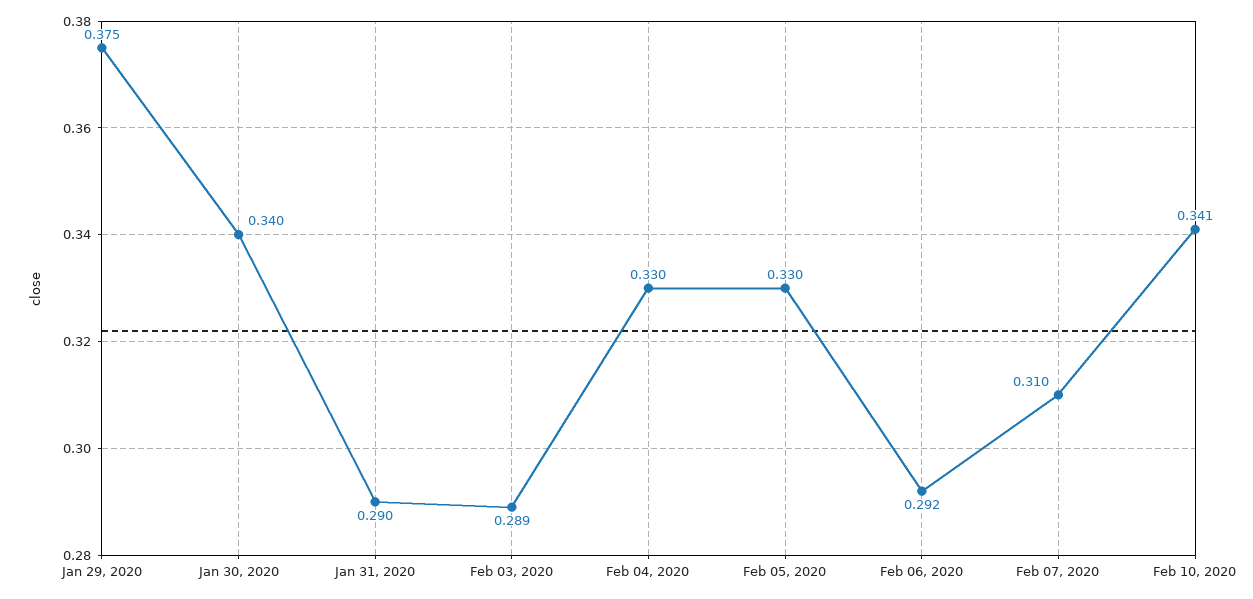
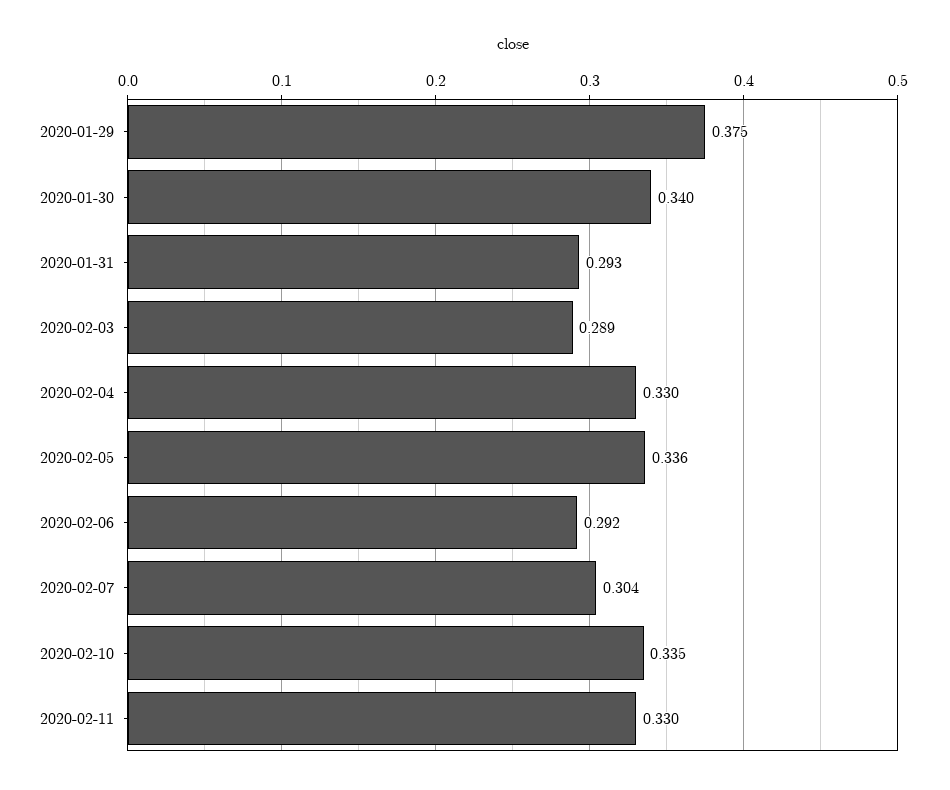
Jan 31, 2020: 0.29 -> 0.293
Feb 05, 2020: 0.33 -> 0.336
Feb 07, 2020: 0.31 -> 0.304
Feb 10, 2020: 0.341 -> 0.335
2020-02-11: none -> 0.33

